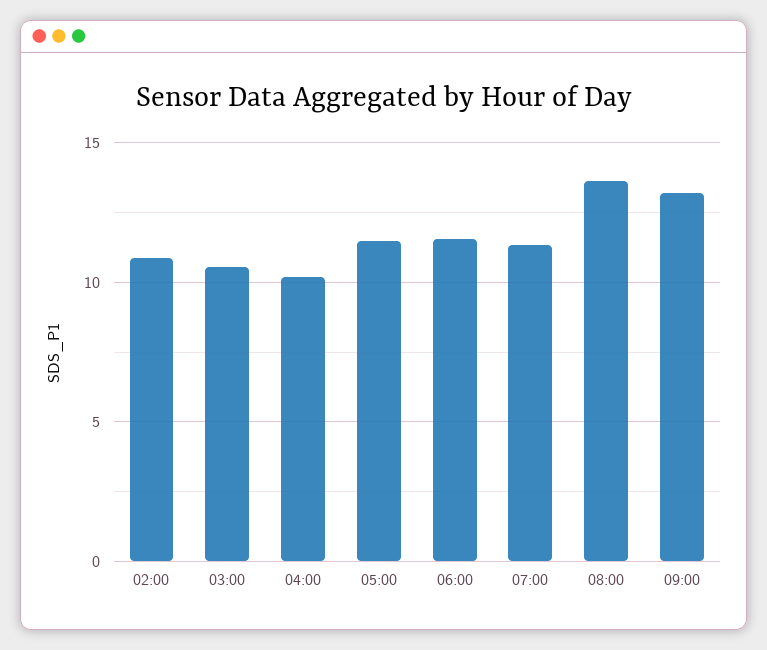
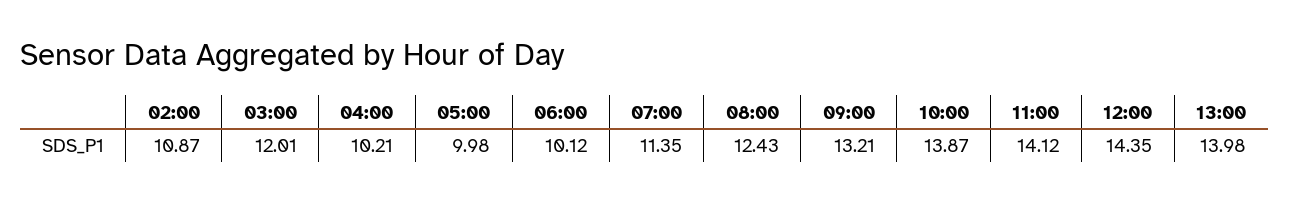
03:00: 10.5 -> 12.01
05:00: 11.5 -> 9.98
06:00: 11.5 -> 10.12
08:00: 13.5 -> 12.43
10:00: none -> 13.87
11:00: none -> 14.12
12:00: none -> 14.35
13:00: none -> 13.98

